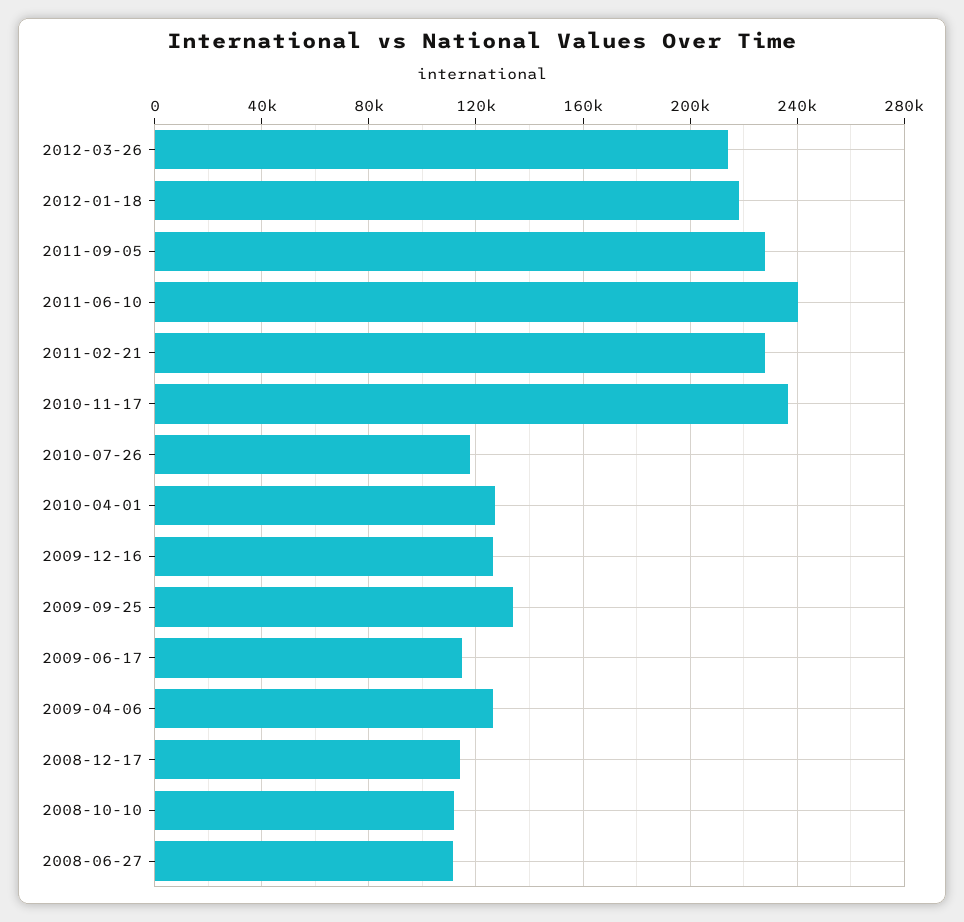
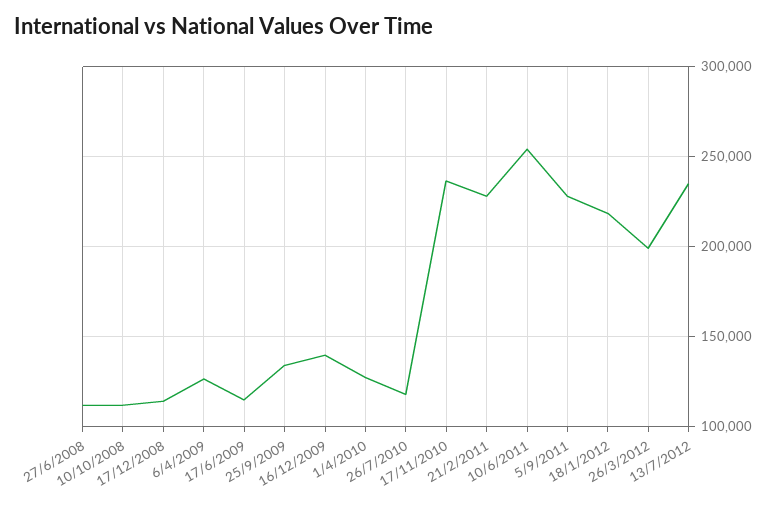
2012-03-26: 215000 -> 200000
2011-06-10: 240000 -> 255000
2009-12-16: 125000 -> 140000
13/7/2012: none -> 235000

